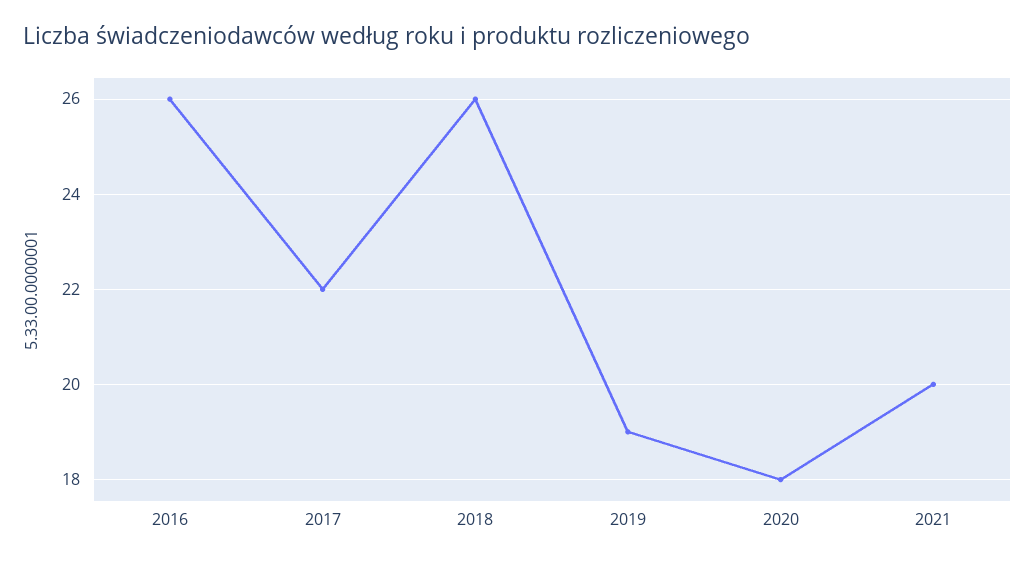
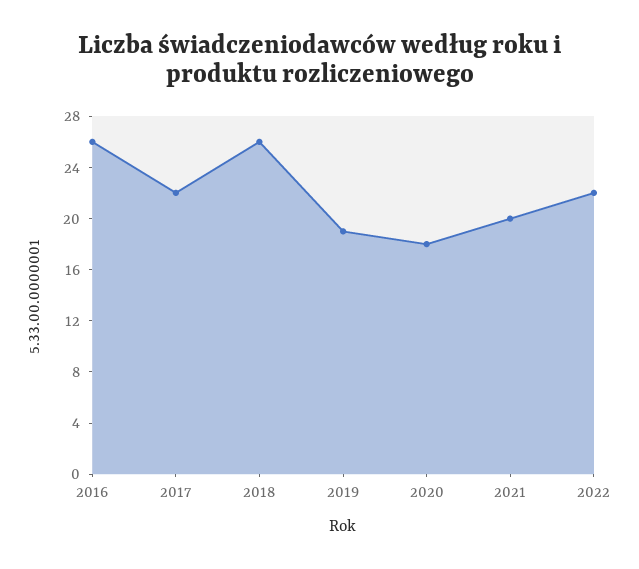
2022: none -> 22

